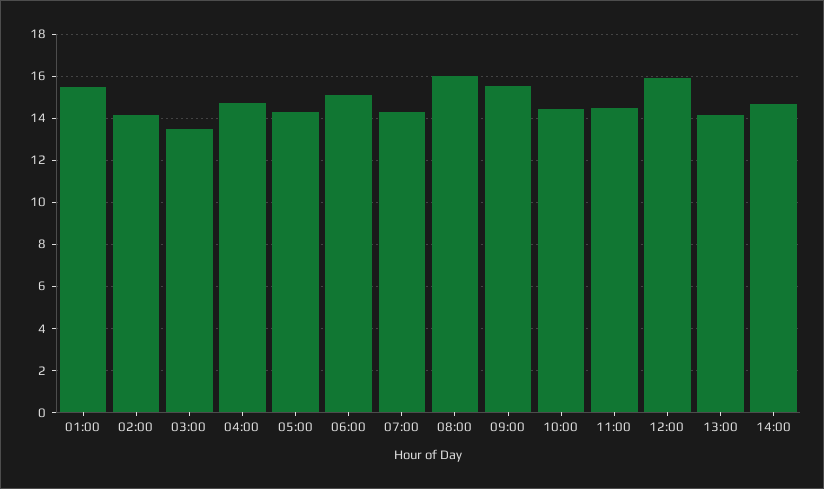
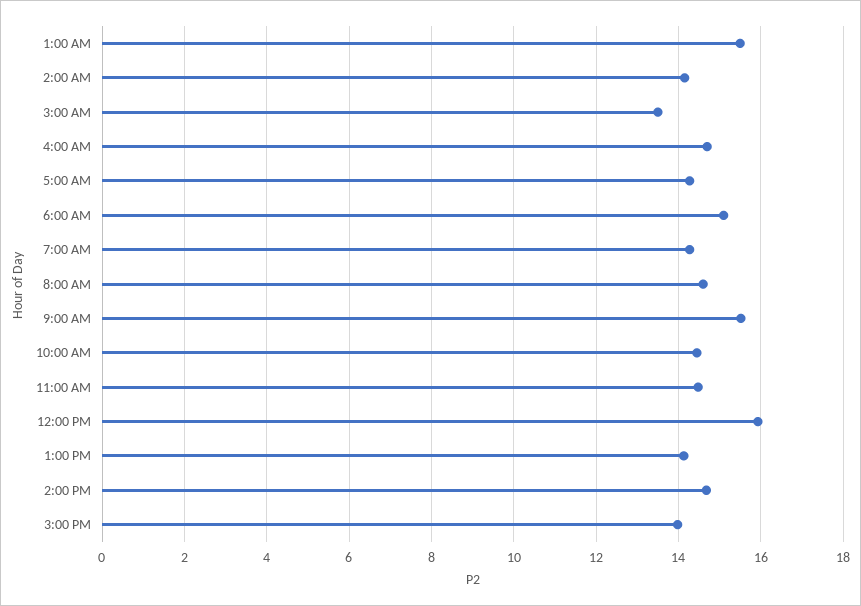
08:00: 16 -> 14.6
3:00 PM: none -> 14

